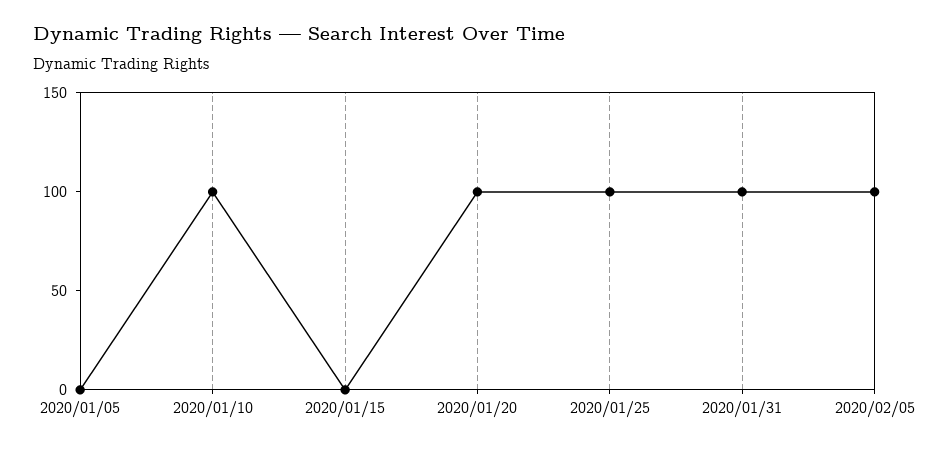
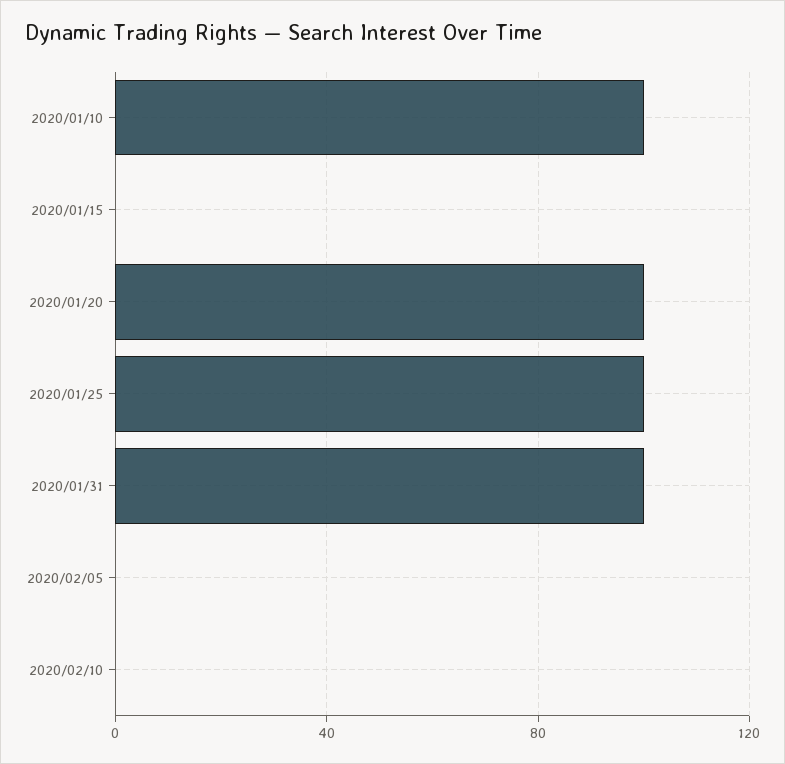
2020/01/05: 0 -> none
2020/02/05: 100 -> 0
2020/02/10: none -> 0

